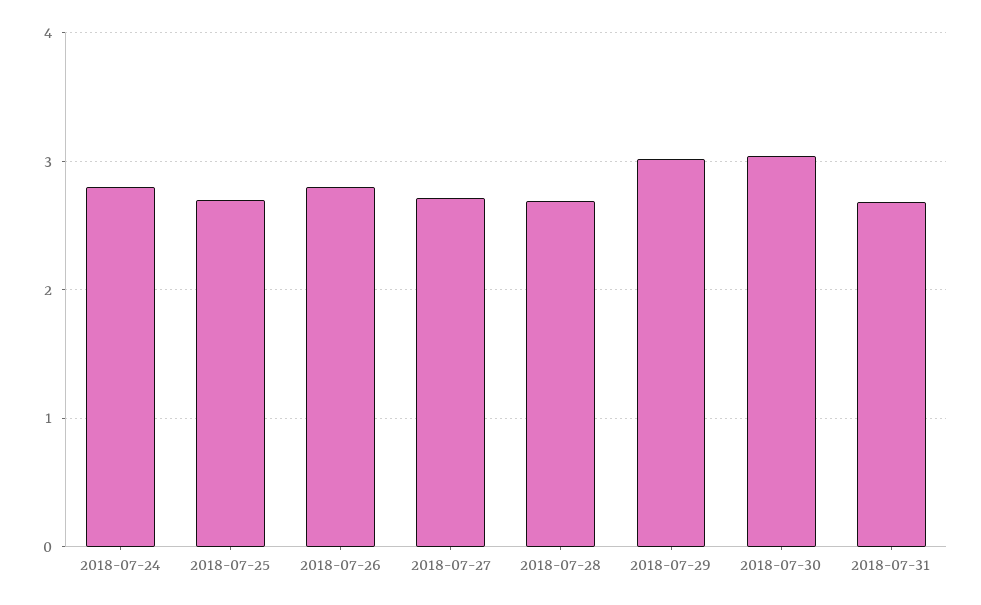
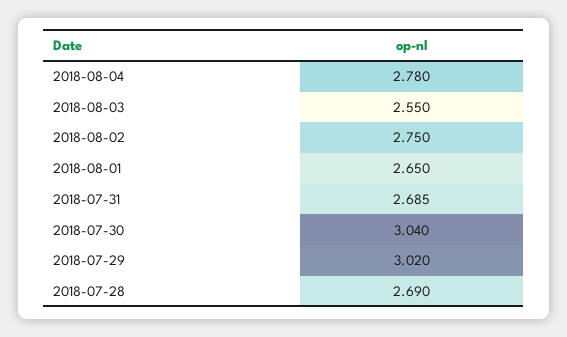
2018-07-24: 2.8 -> none
2018-07-25: 2.7 -> none
2018-07-26: 2.8 -> none
2018-07-27: 2.7 -> none
2018-08-04: none -> 2.78
2018-08-03: none -> 2.55
2018-08-02: none -> 2.75
2018-08-01: none -> 2.65

